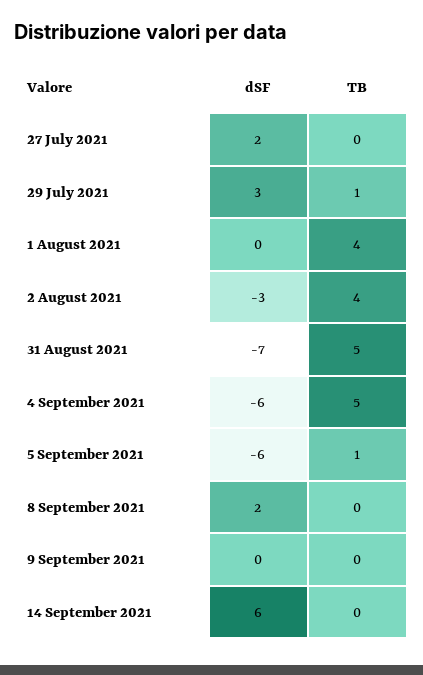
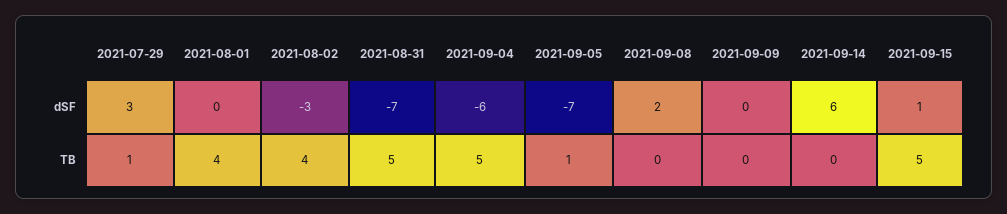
dSF, 27 July 2021: 2 -> none
TB, 27 July 2021: 0 -> none
dSF, 5 September 2021: -6 -> -7
dSF, 2021-09-15: none -> 1
TB, 2021-09-15: none -> 5

